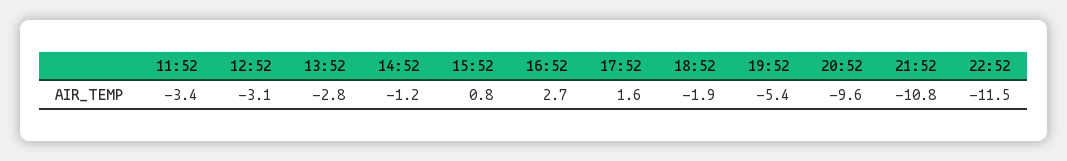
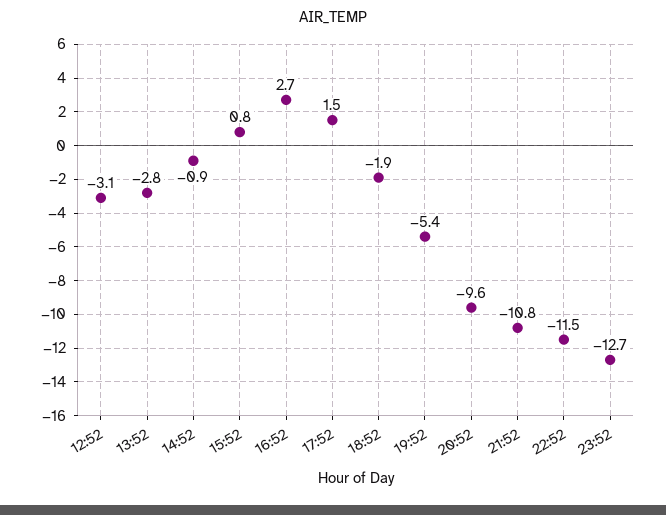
11:52: -3.4 -> none
14:52: -1.2 -> -0.9
17:52: 1.6 -> 1.5
23:52: none -> -12.7

